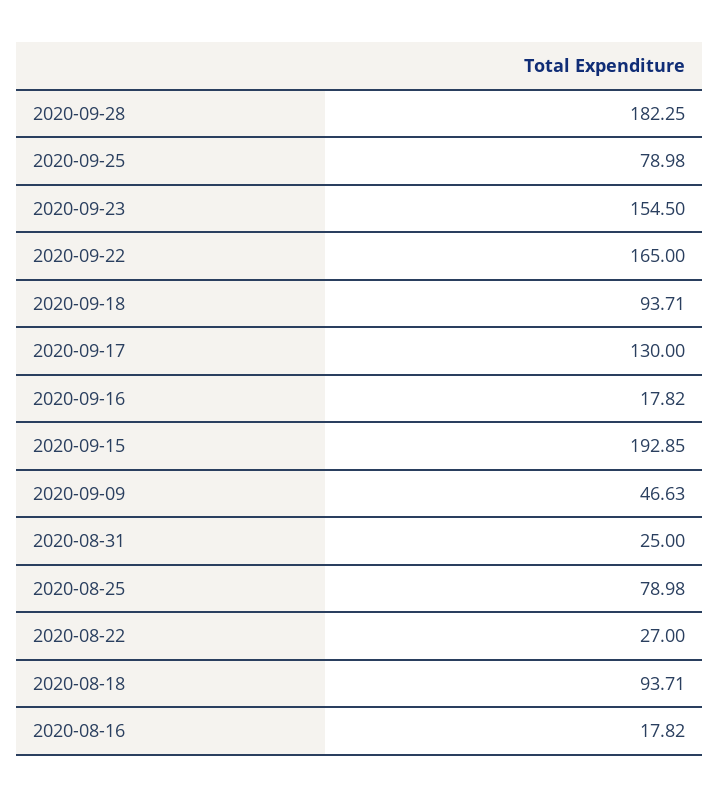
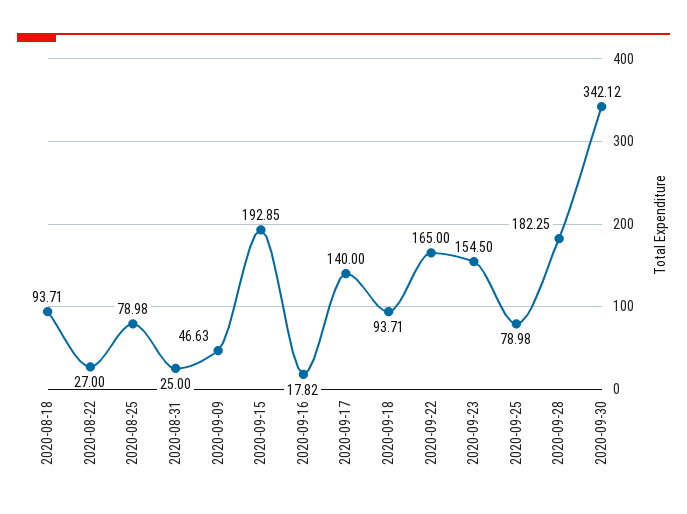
2020-09-17: 130 -> 140
2020-08-16: 17.82 -> none
2020-09-30: none -> 342.12

